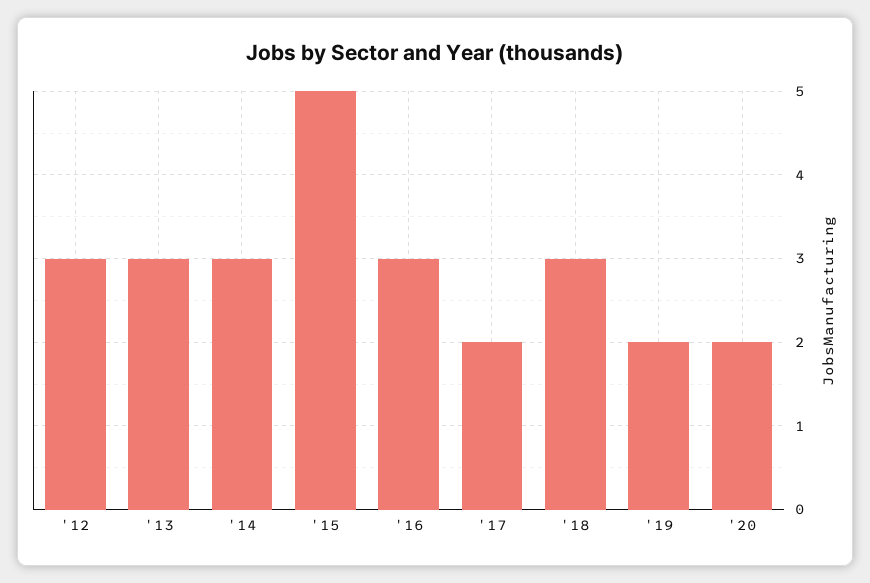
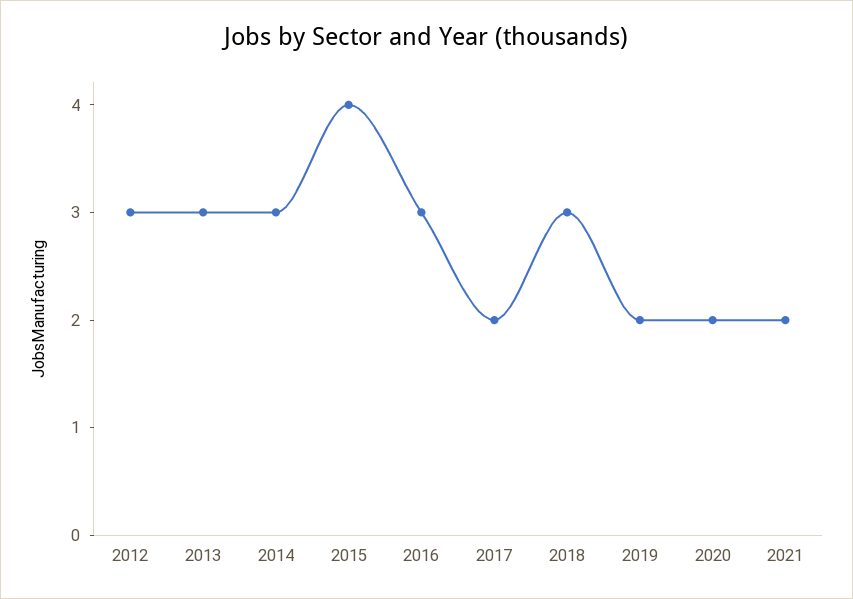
'15: 5 -> 4
2021: none -> 2

